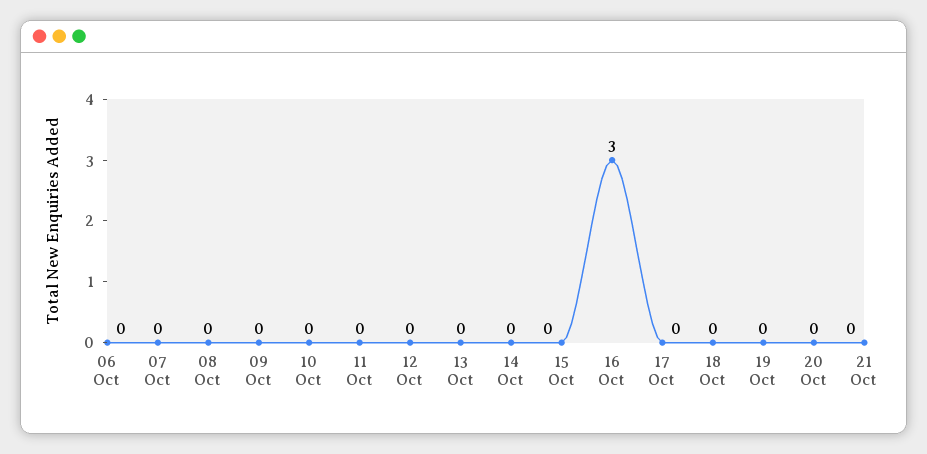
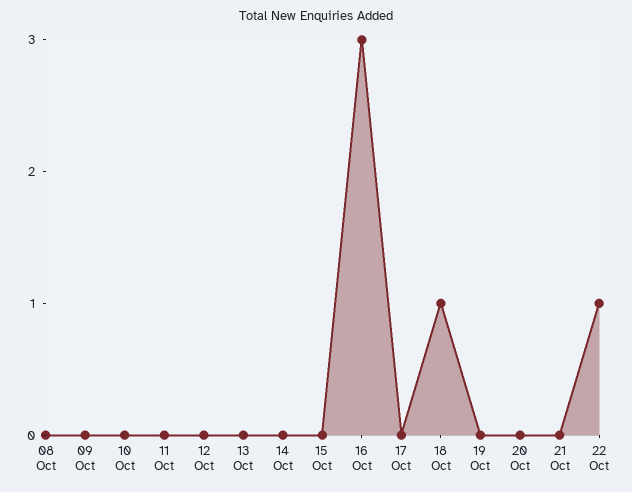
06 Oct: 0 -> none
07 Oct: 0 -> none
18 Oct: 0 -> 1
22 Oct: none -> 1

